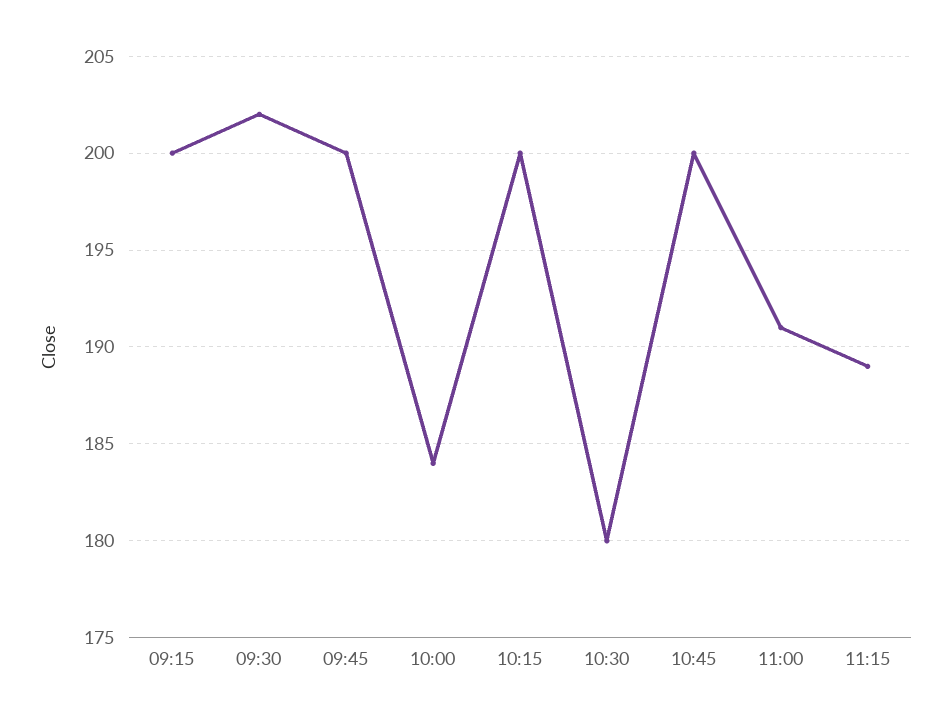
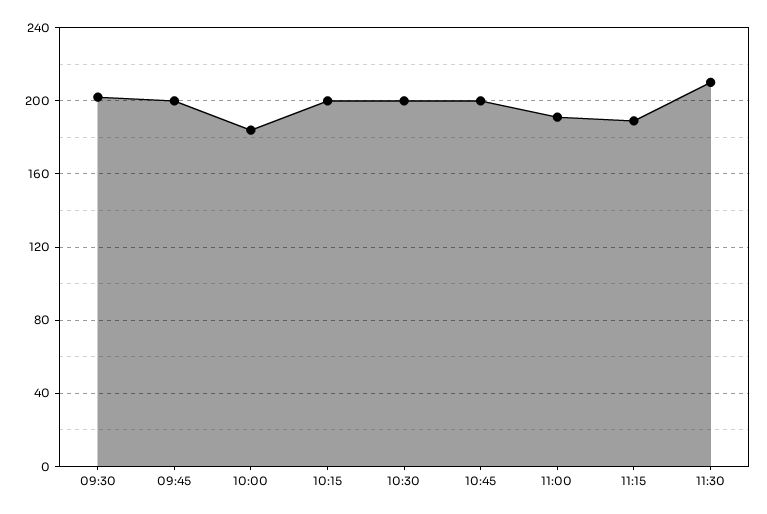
09:15: 200 -> none
10:30: 180 -> 200
11:30: none -> 210

